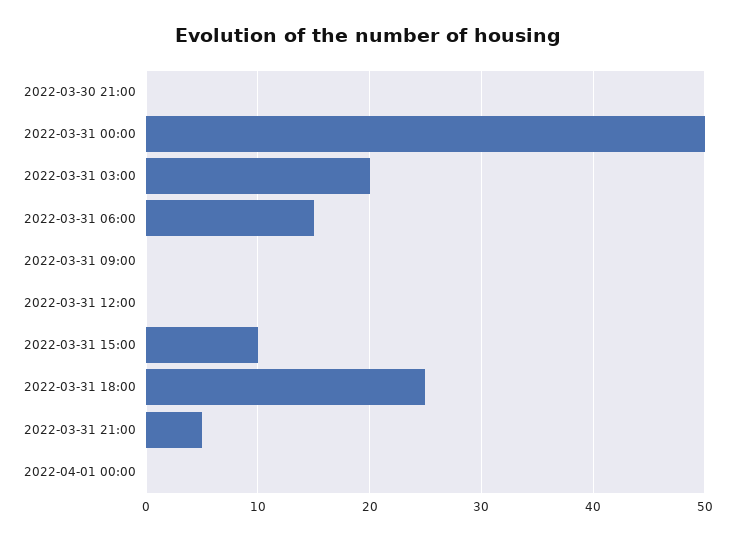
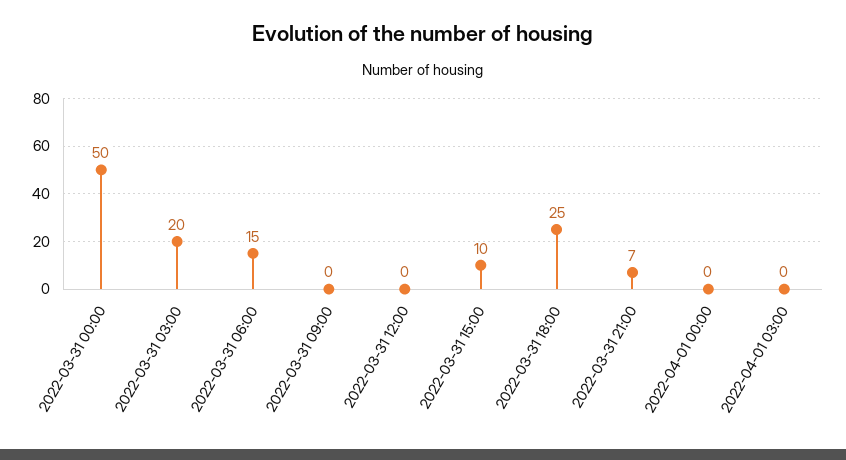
2022-03-30 21:00: 0 -> none
2022-03-31 21:00: 5 -> 7
2022-04-01 03:00: none -> 0

